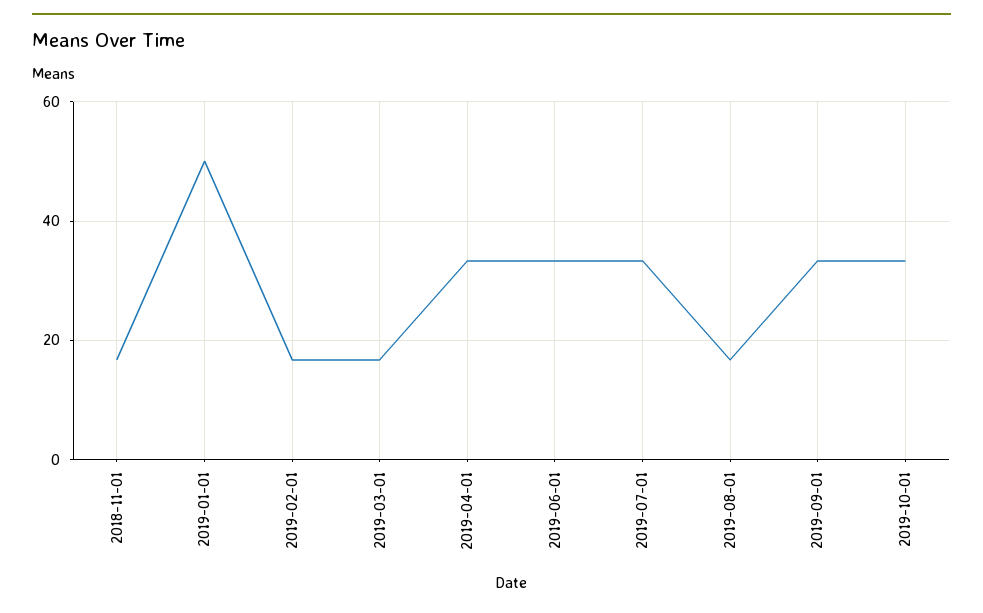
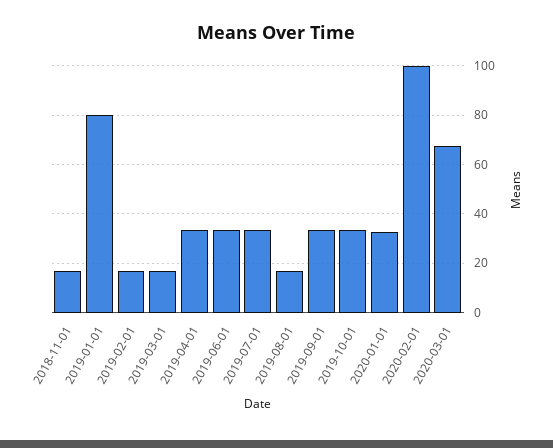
2019-01-01: 50 -> 80
2020-01-01: none -> 32.5
2020-02-01: none -> 100
2020-03-01: none -> 67.5

